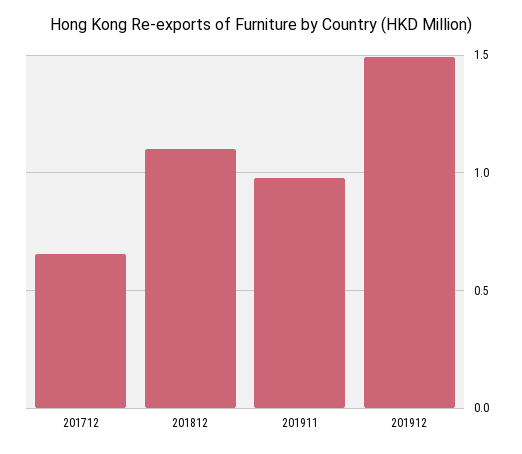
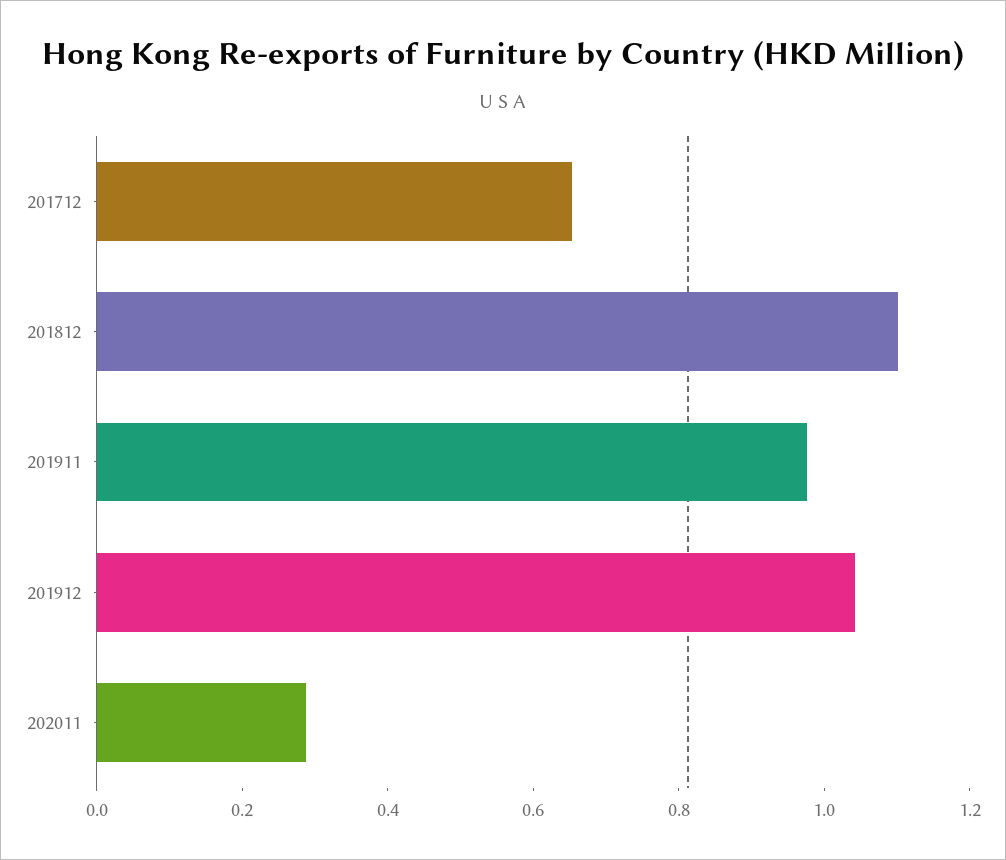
201912: 1.5 -> 1.05
202011: none -> 0.3

